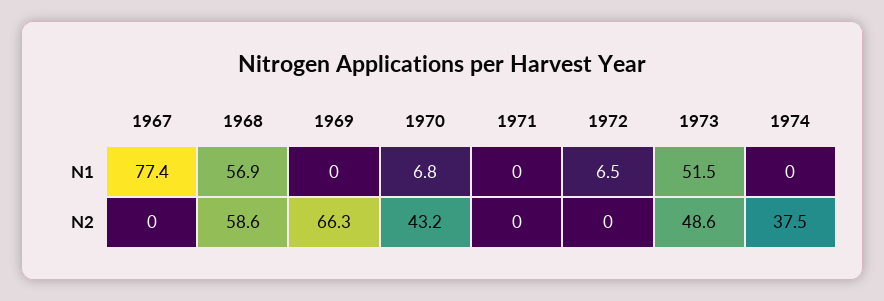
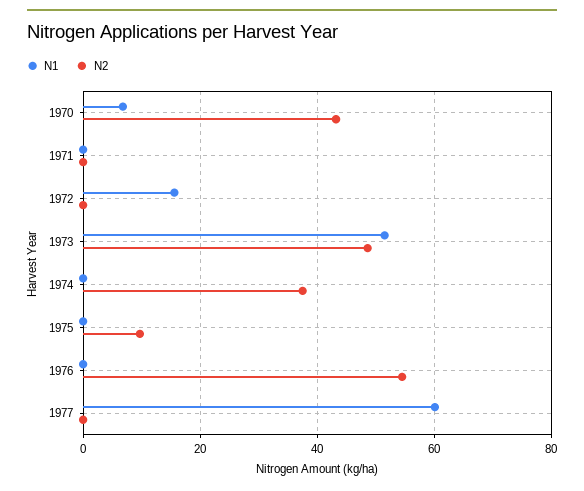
N1, 1967: 77.4 -> none
N1, 1968: 56.9 -> none
N1, 1969: 0 -> none
N1, 1972: 6.5 -> 16
N2, 1967: 0 -> none
N2, 1968: 58.6 -> none
N2, 1969: 66.3 -> none
N1, 1975: none -> 0
N2, 1975: none -> 10
N1, 1976: none -> 0
N2, 1976: none -> 54
N1, 1977: none -> 60
N2, 1977: none -> 0

